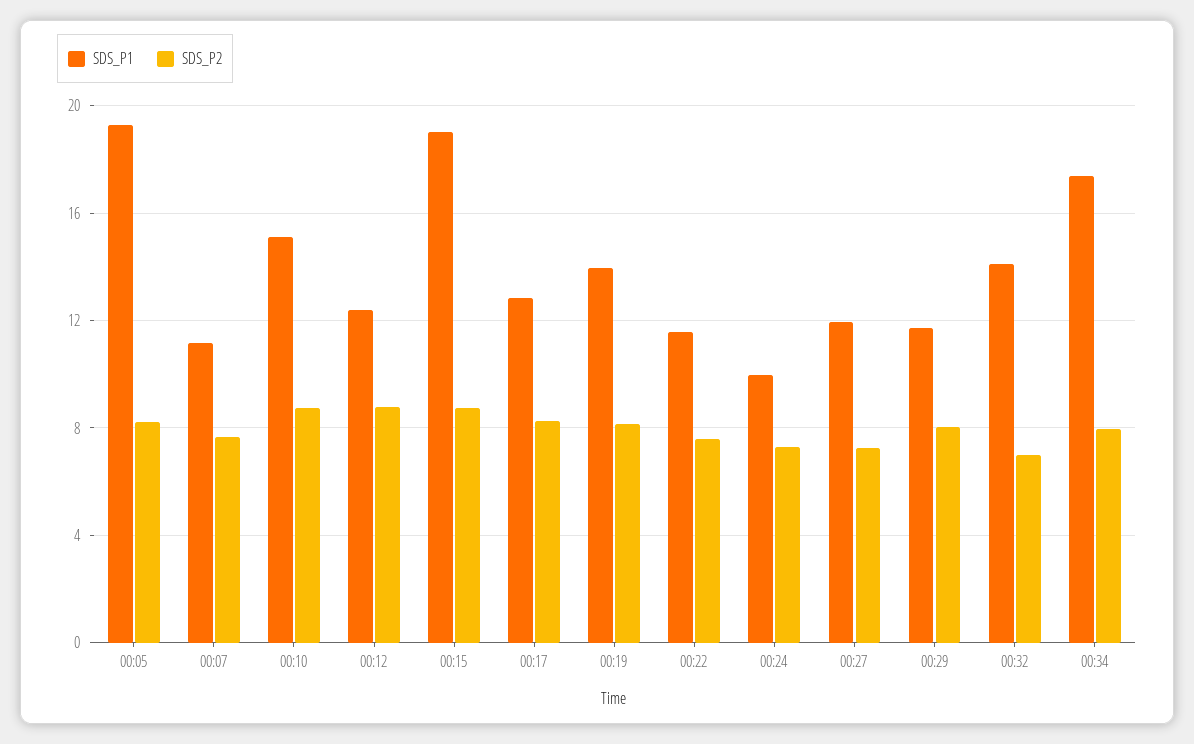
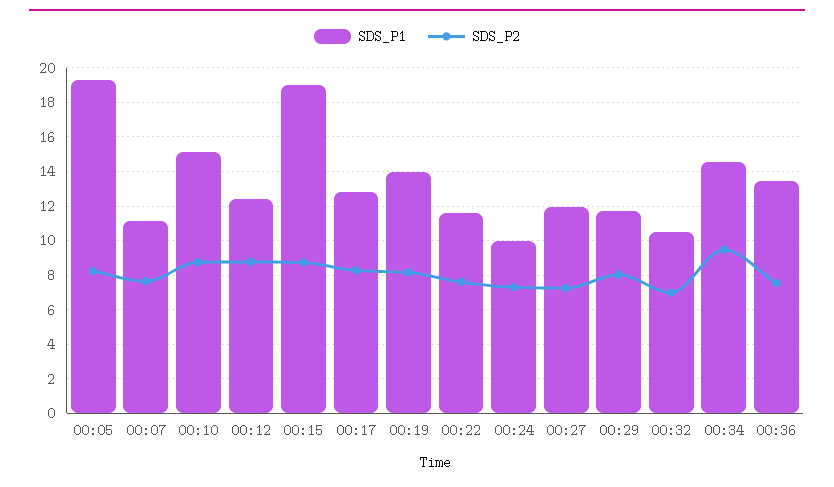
SDS_P1, 00:32: 14 -> 10.5
SDS_P1, 00:34: 17.5 -> 14.5
SDS_P2, 00:34: 8 -> 9.5
SDS_P1, 00:36: none -> 13.5
SDS_P2, 00:36: none -> 7.5

